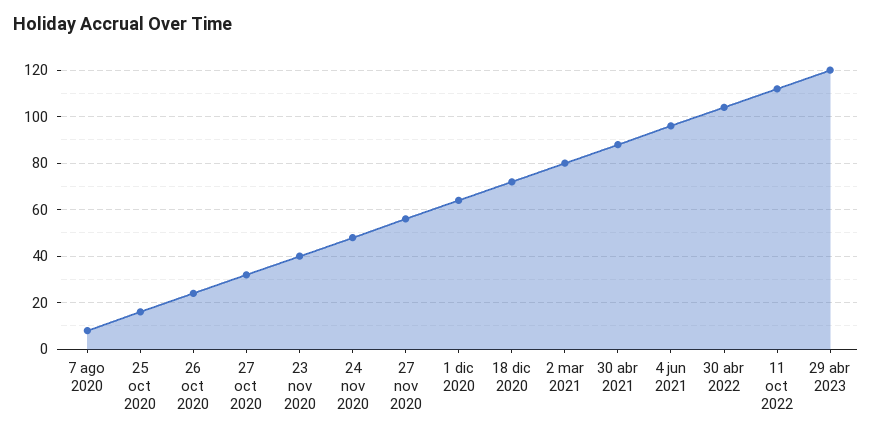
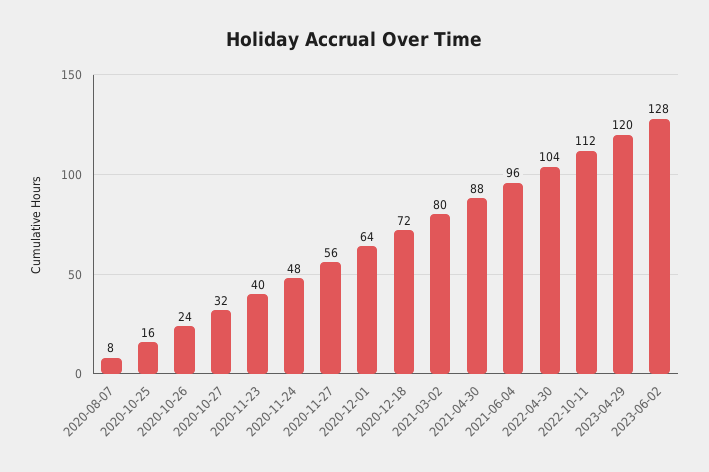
2023-06-02: none -> 128

